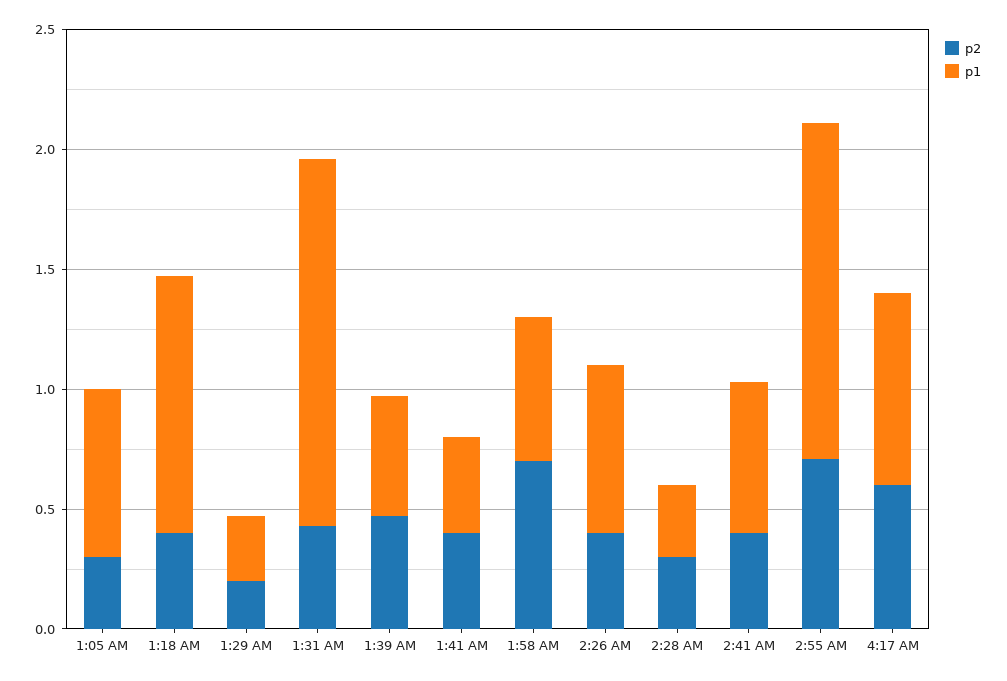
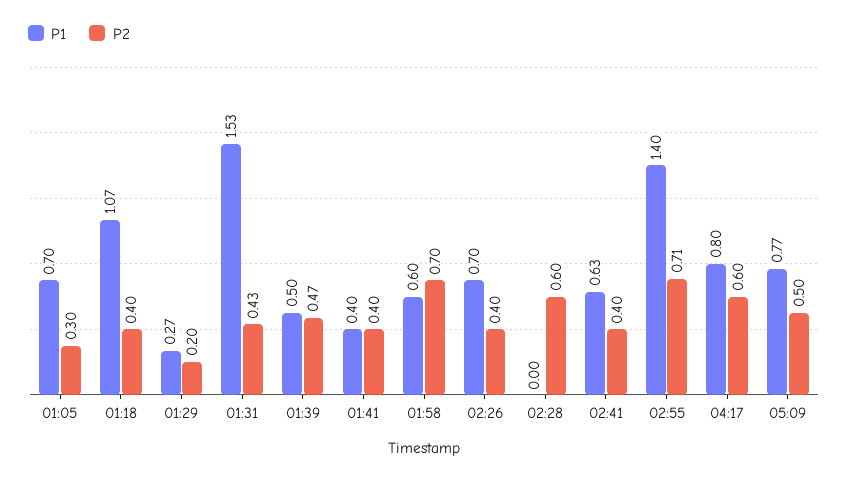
p2, 2:28 AM: 0.3 -> 0.6
p1, 2:28 AM: 0.3 -> 0
p1, 05:09: none -> 0.77
p2, 05:09: none -> 0.5

